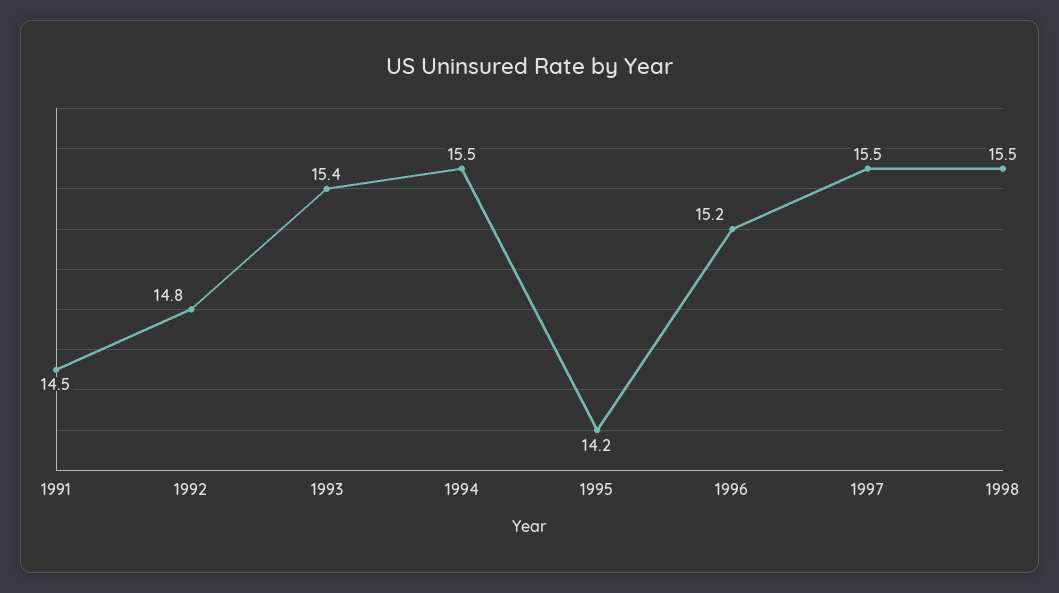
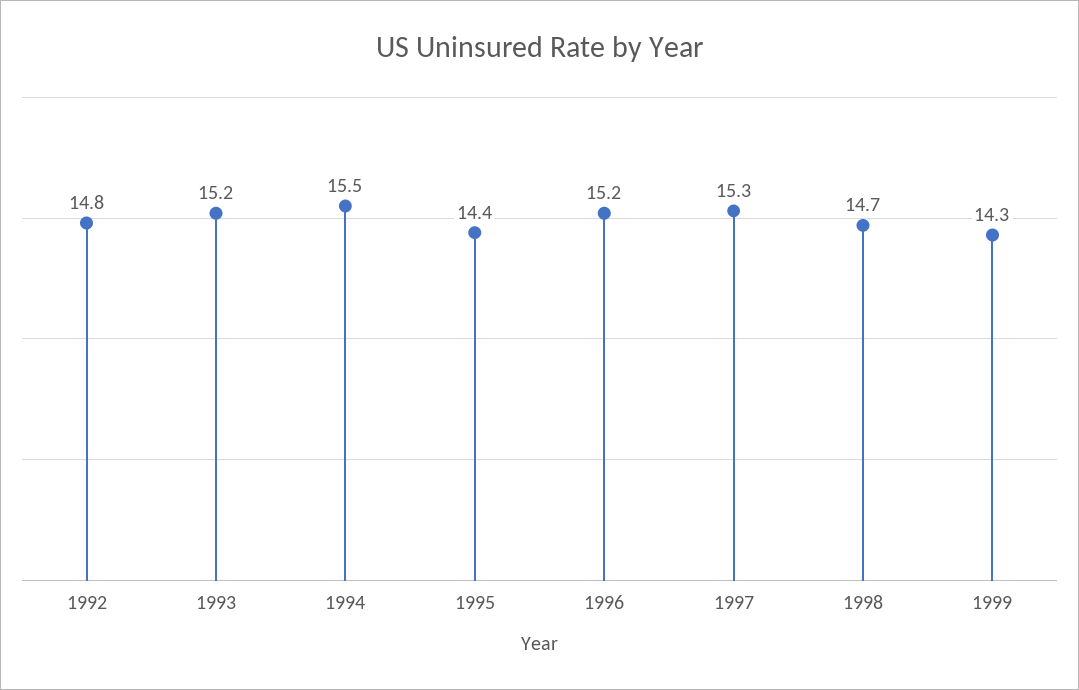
1991: 14.5 -> none
1993: 15.4 -> 15.2
1995: 14.2 -> 14.4
1997: 15.5 -> 15.3
1998: 15.5 -> 14.7
1999: none -> 14.3

